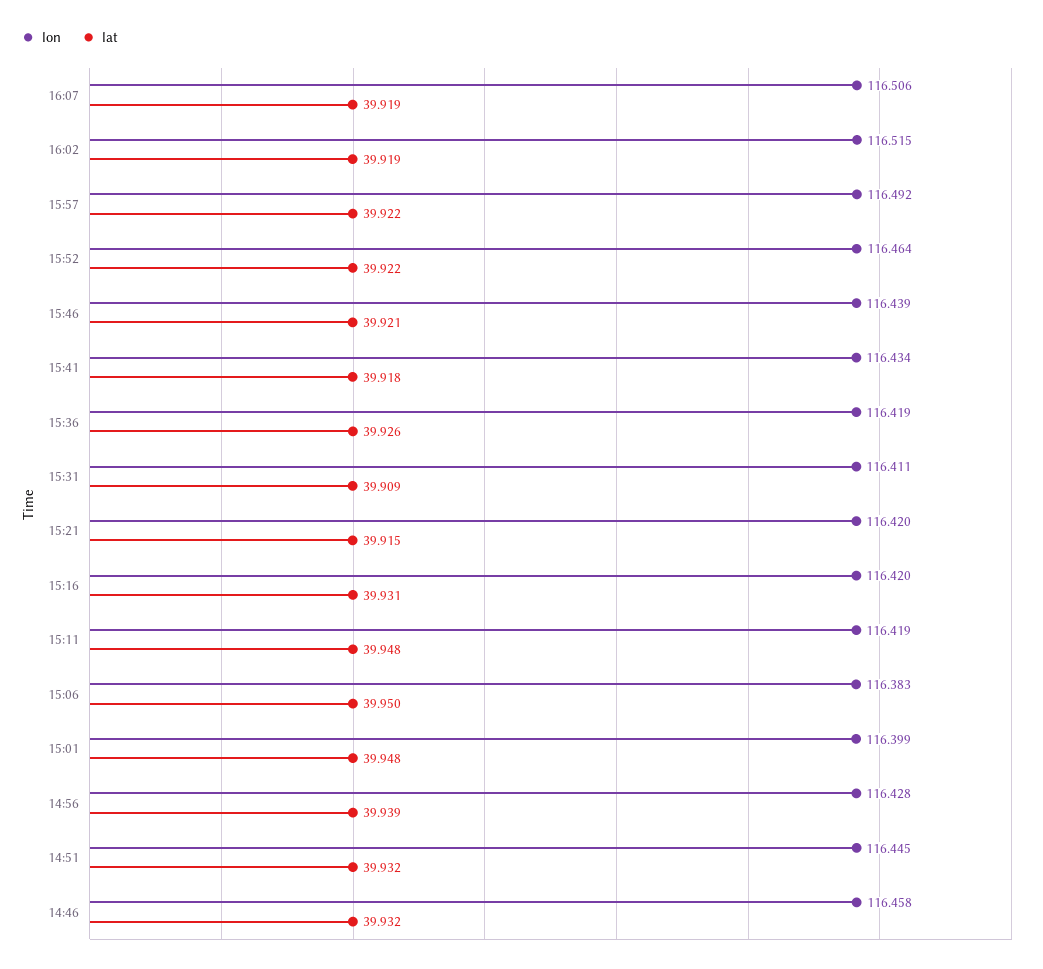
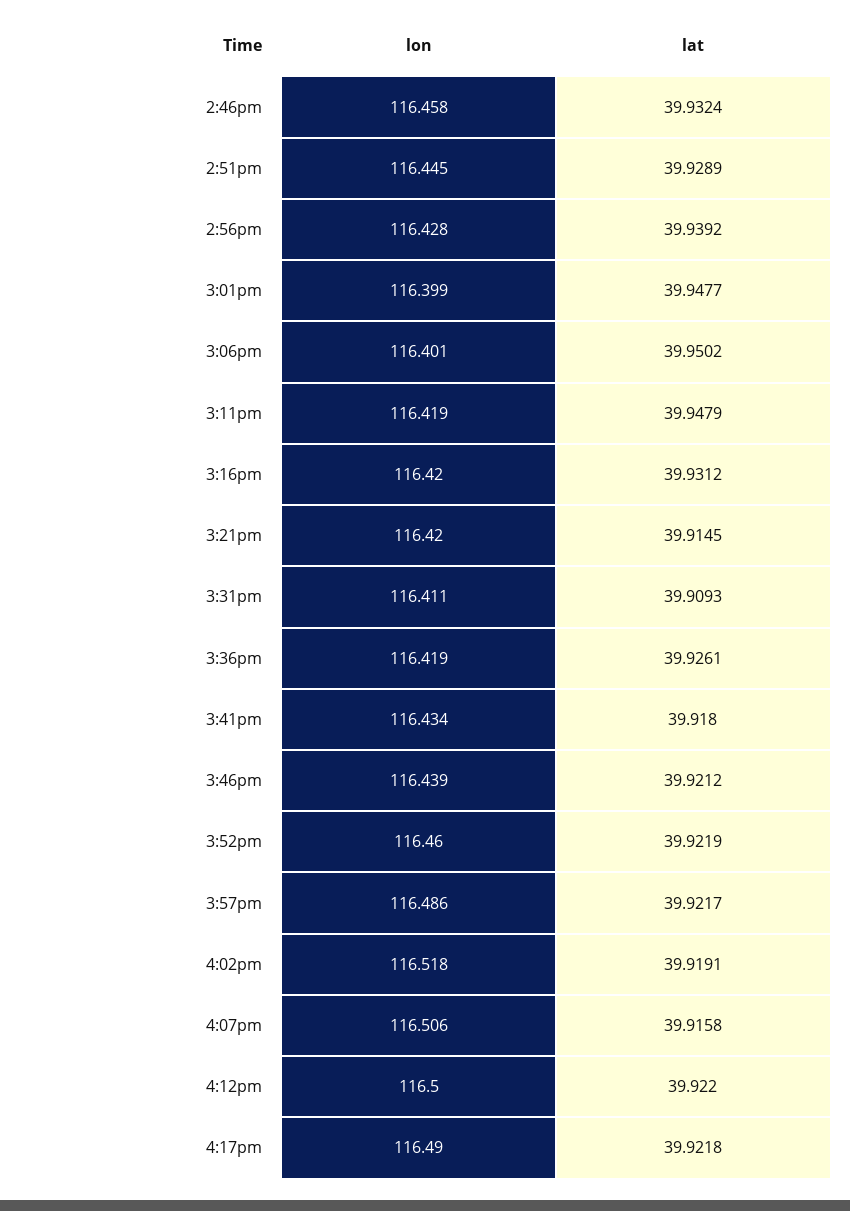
lat, 16:07: 39.919 -> 39.9158
lon, 16:02: 116.515 -> 116.518
lon, 15:57: 116.492 -> 116.486
lon, 15:52: 116.464 -> 116.46
lon, 15:06: 116.383 -> 116.401
lat, 14:51: 39.932 -> 39.9289
lon, 4:12pm: none -> 116.5
lat, 4:12pm: none -> 39.922
lon, 4:17pm: none -> 116.49
lat, 4:17pm: none -> 39.9218

